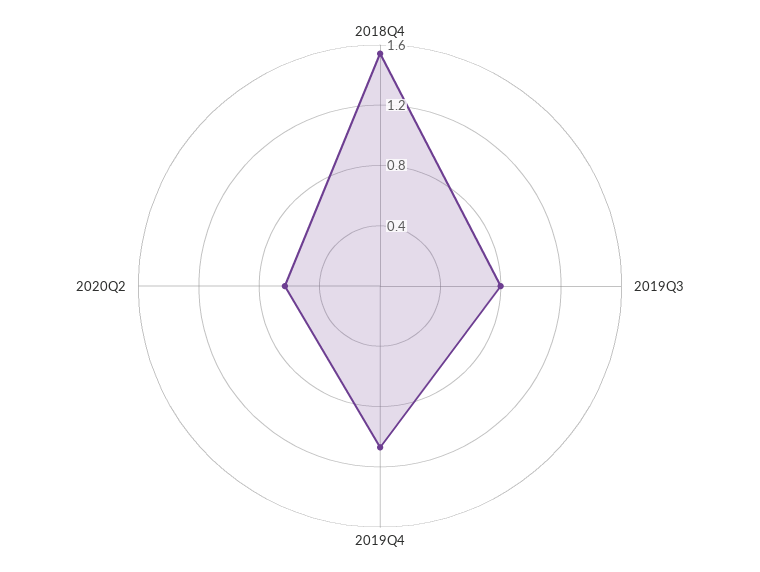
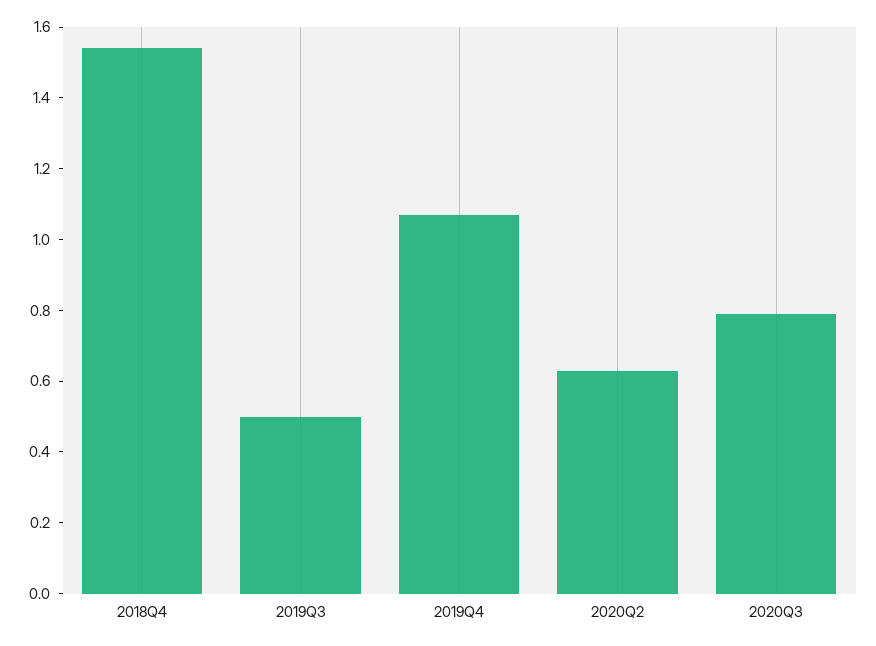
2019Q3: 0.8 -> 0.5
2020Q3: none -> 0.8

